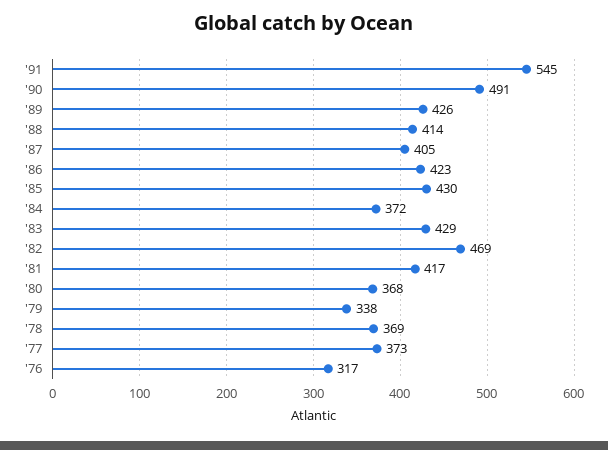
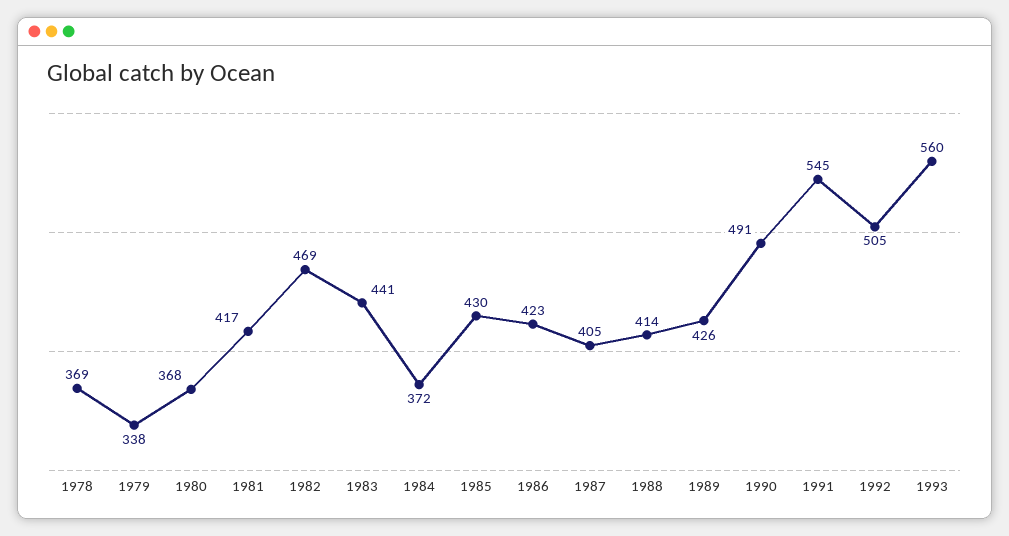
'83: 429 -> 441
'77: 373 -> none
'76: 317 -> none
1992: none -> 505
1993: none -> 560

